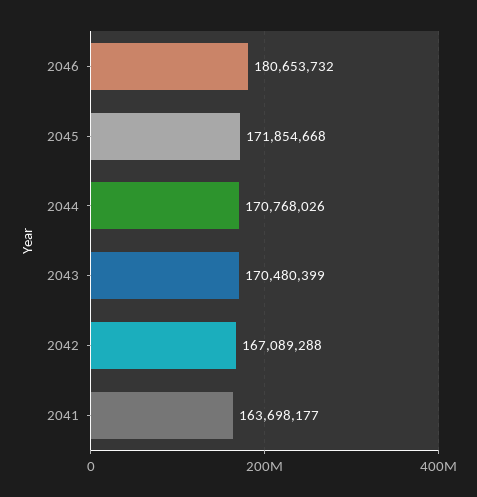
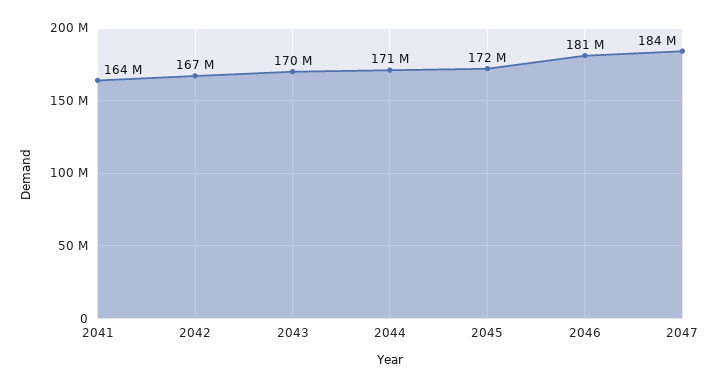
2047: none -> 184000000

